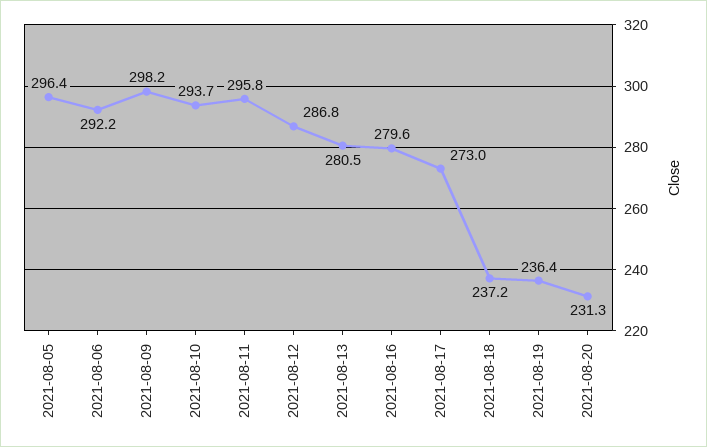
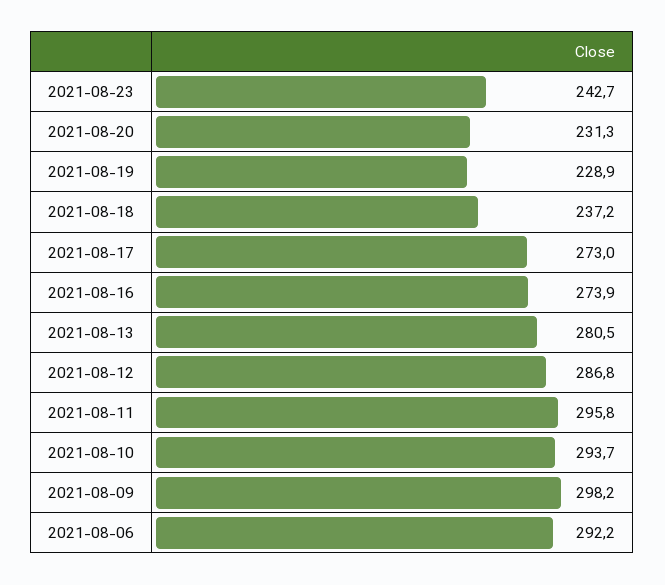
2021-08-05: 296.4 -> none
2021-08-16: 279.6 -> 273.9
2021-08-19: 236.4 -> 228.9
2021-08-23: none -> 242.7

